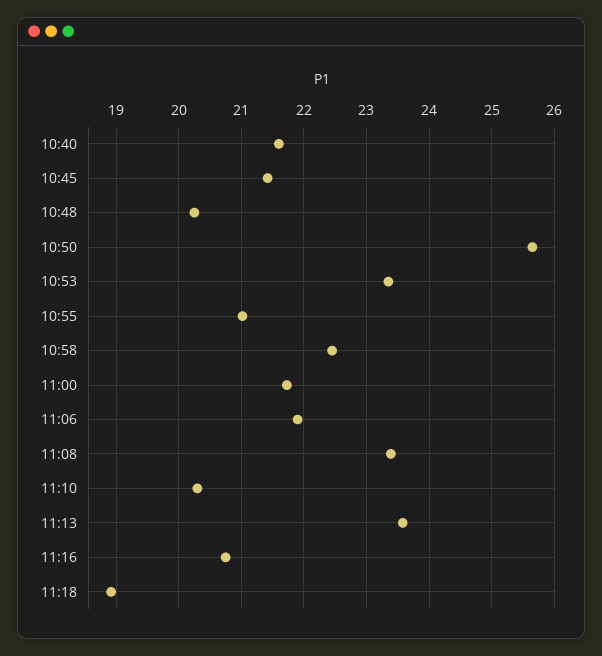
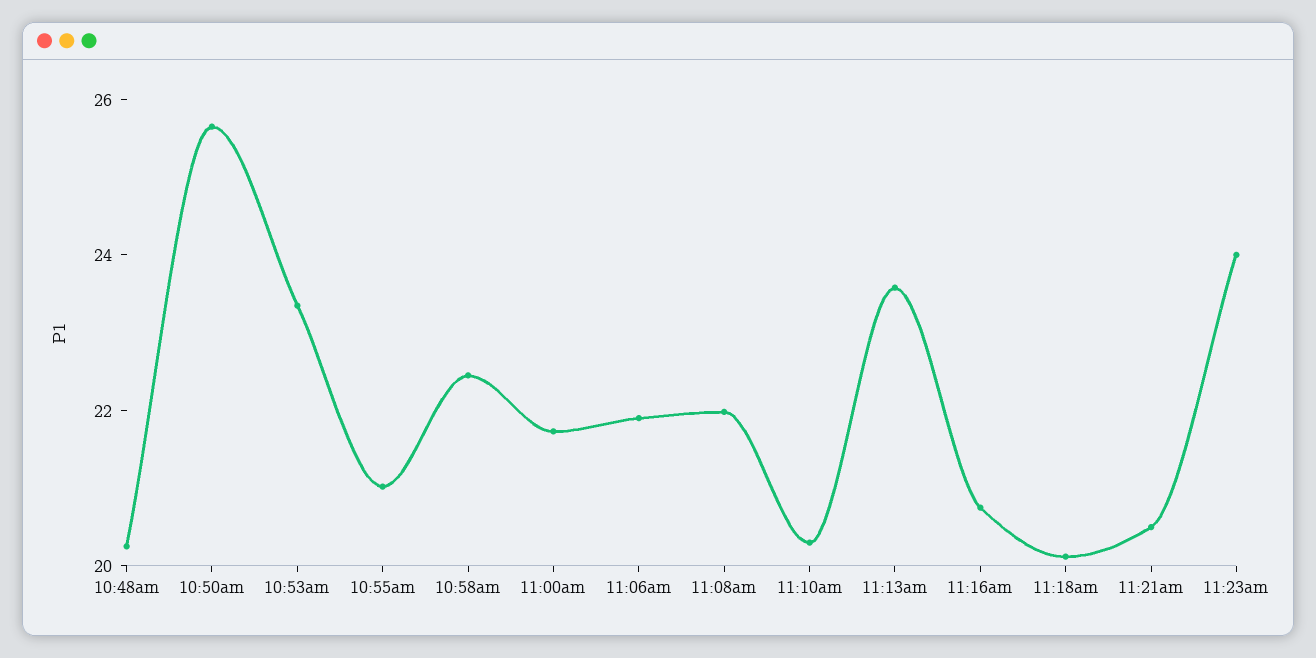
10:40: 21.6 -> none
10:45: 21.4 -> none
11:08: 23.4 -> 22
11:18: 18.9 -> 20
11:21am: none -> 20.5
11:23am: none -> 24

